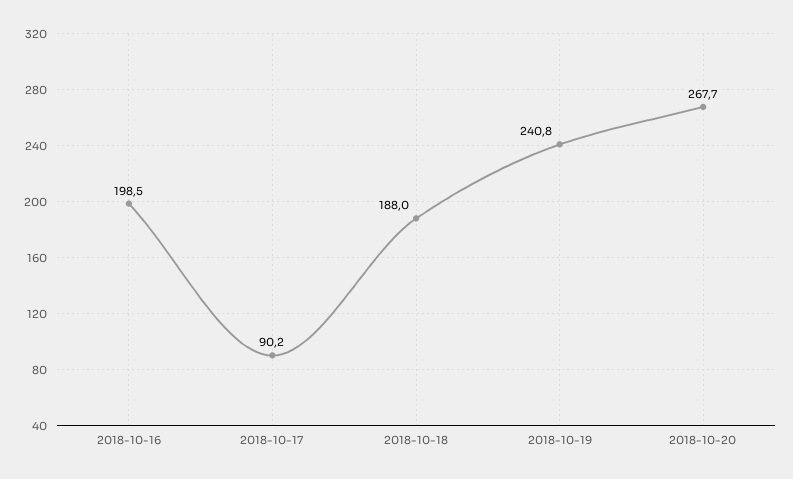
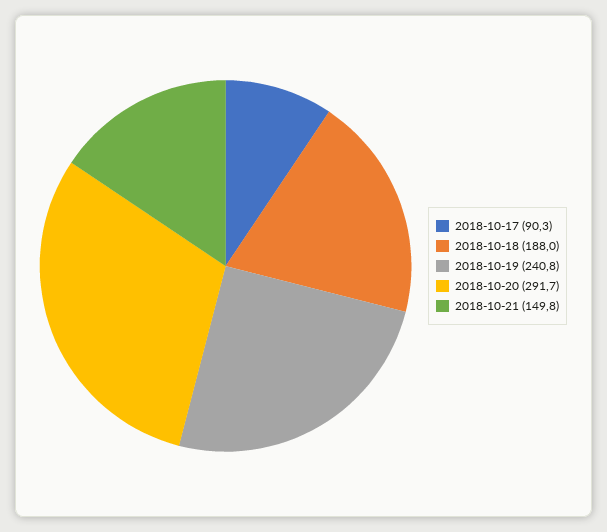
2018-10-16: 198.5 -> none
2018-10-17: 90.2 -> 90.3
2018-10-20: 267.7 -> 291.7
2018-10-21: none -> 149.8

